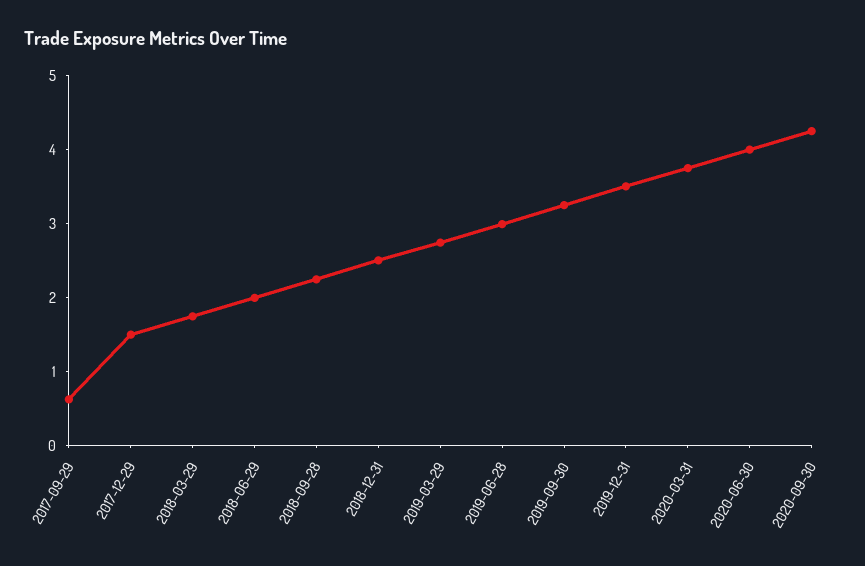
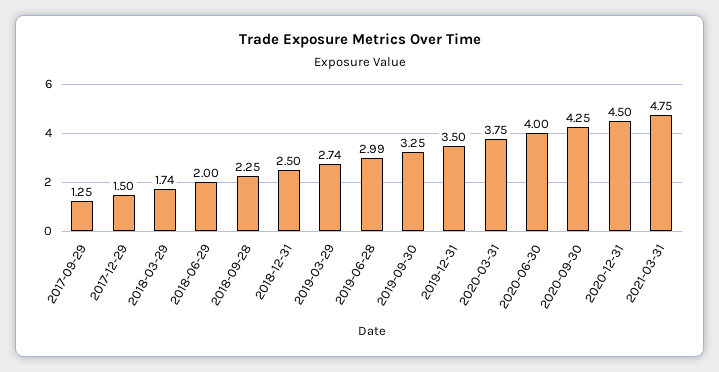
2017-09-29: 0.6 -> 1.25
2020-12-31: none -> 4.5
2021-03-31: none -> 4.75

